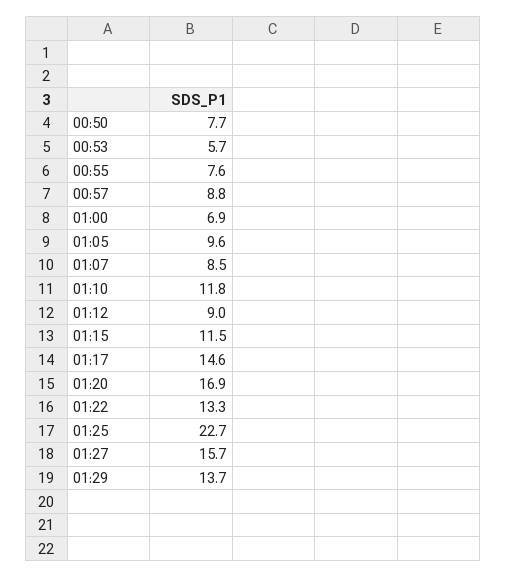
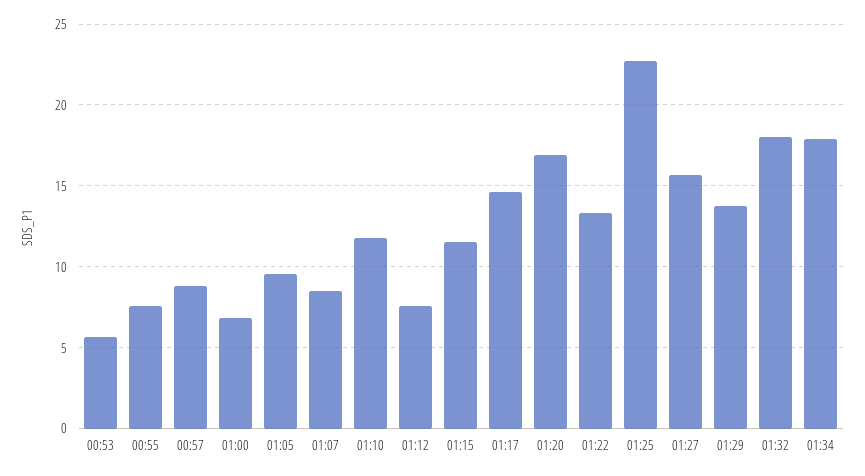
00:50: 7.7 -> none
01:12: 9 -> 7.5
01:32: none -> 18
01:34: none -> 18

